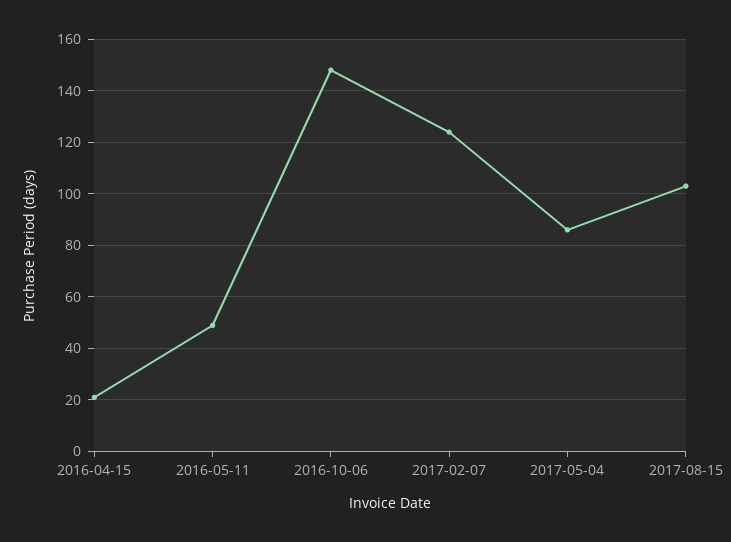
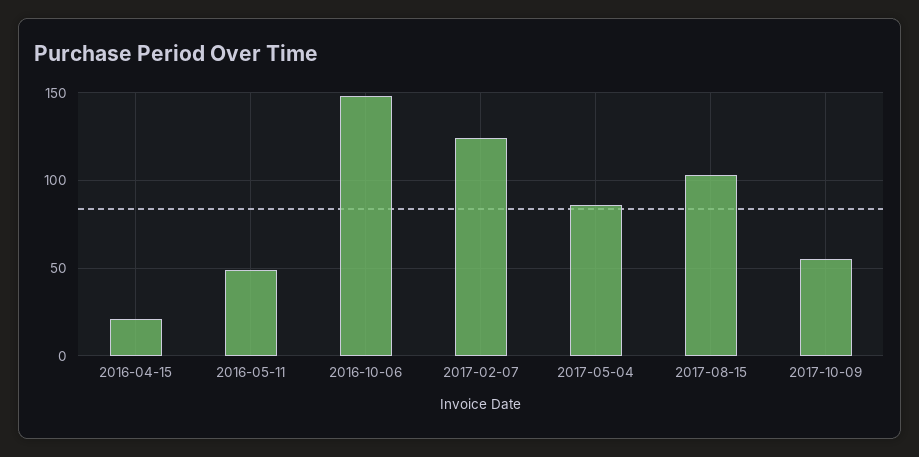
2017-10-09: none -> 55

